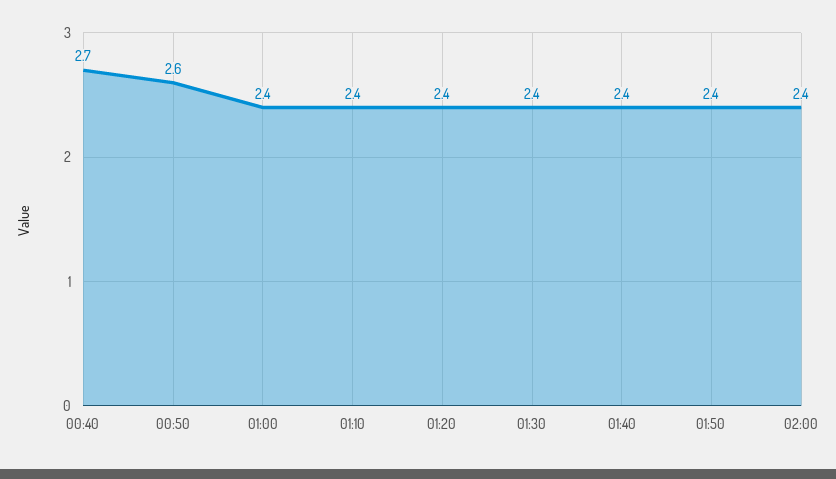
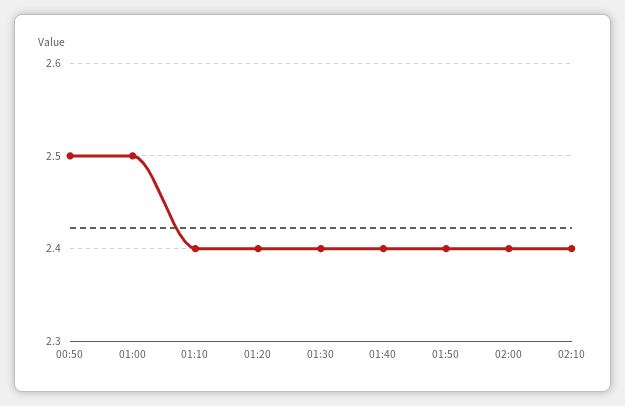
00:40: 2.7 -> none
00:50: 2.6 -> 2.5
01:00: 2.4 -> 2.5
02:10: none -> 2.4

